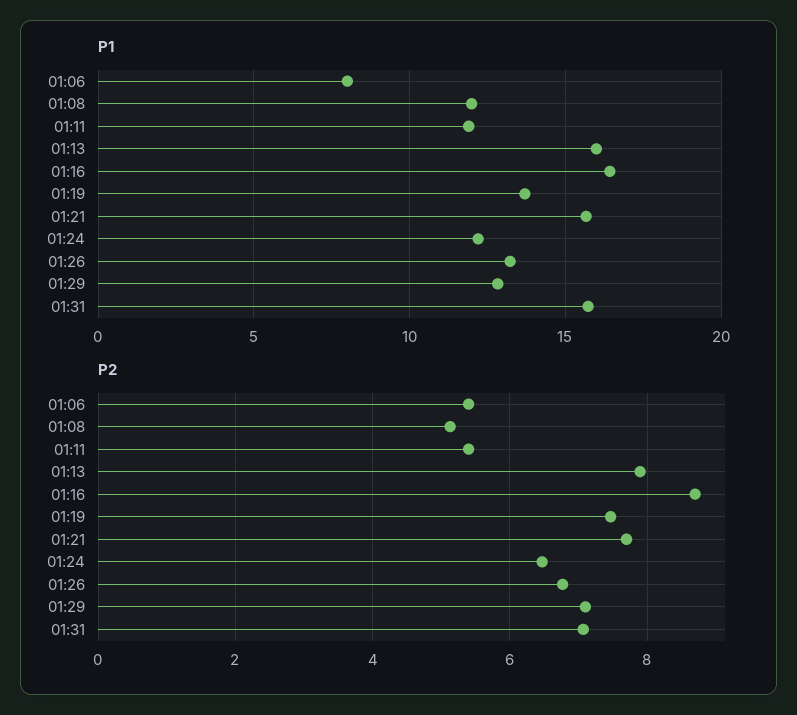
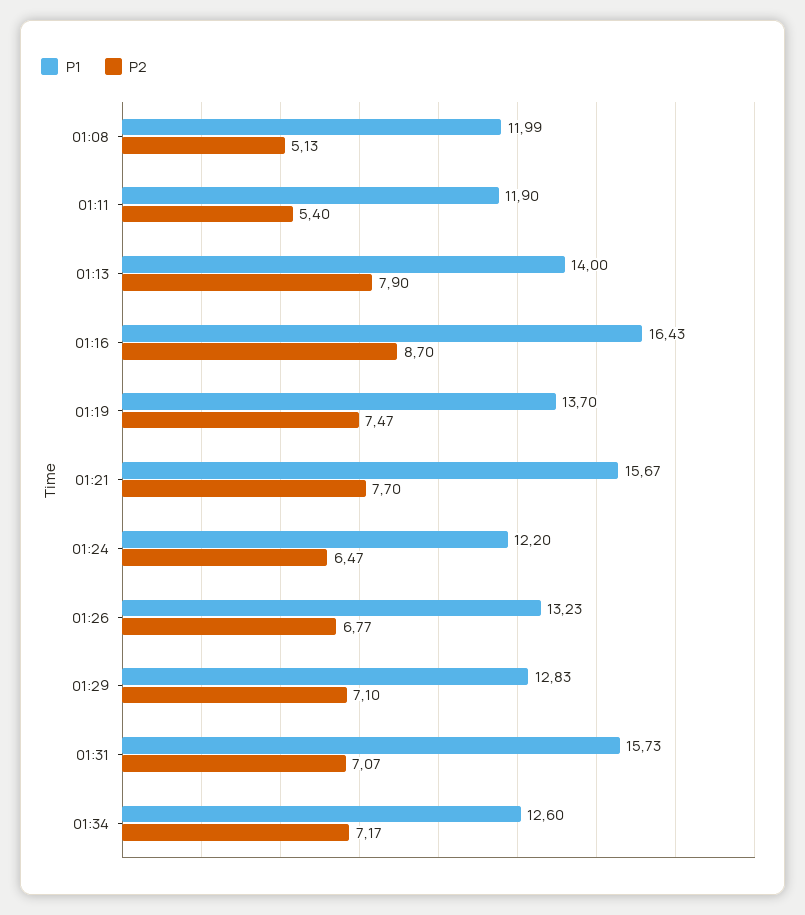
P1, 01:06: 8 -> none
P1, 01:13: 16 -> 14
P2, 01:06: 5.4 -> none
P1, 01:34: none -> 12.6
P2, 01:34: none -> 7.17

